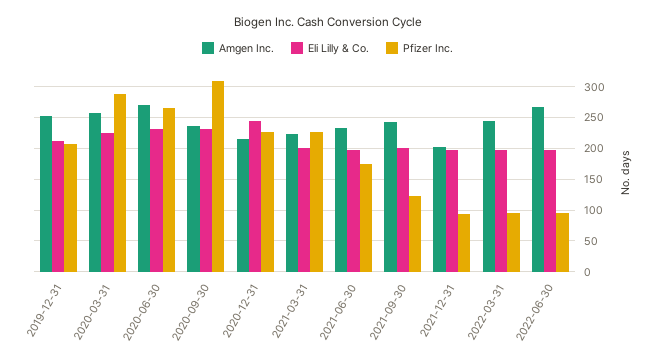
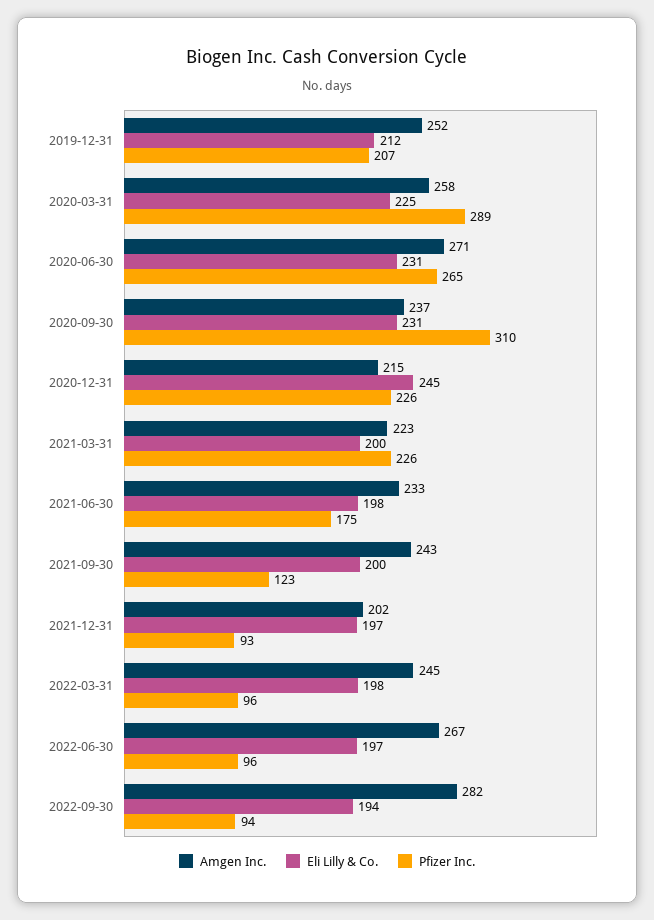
Amgen Inc., 2022-09-30: none -> 282
Eli Lilly & Co., 2022-09-30: none -> 194
Pfizer Inc., 2022-09-30: none -> 94

